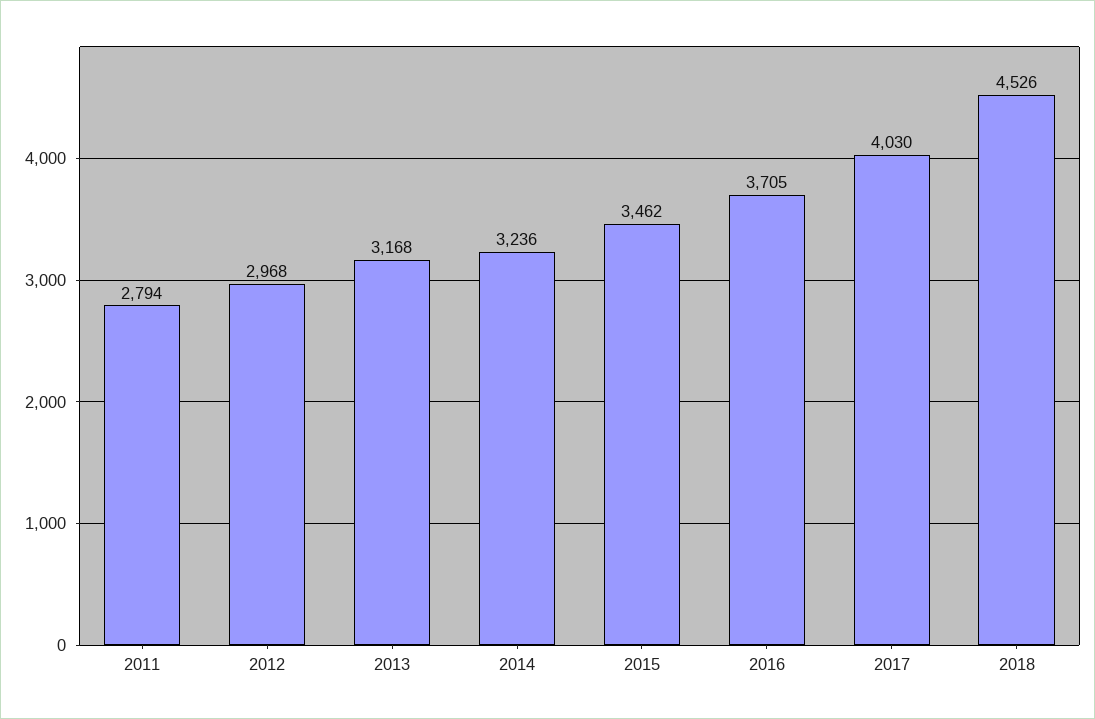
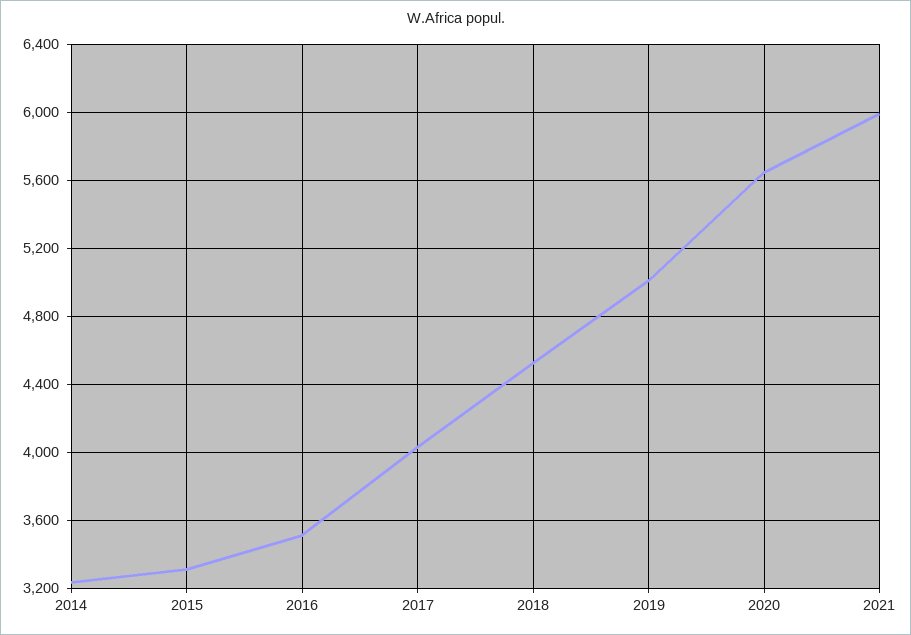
2011: 2794 -> none
2012: 2968 -> none
2013: 3168 -> none
2015: 3462 -> 3300
2016: 3705 -> 3500
2019: none -> 5000
2020: none -> 5650
2021: none -> 6000

